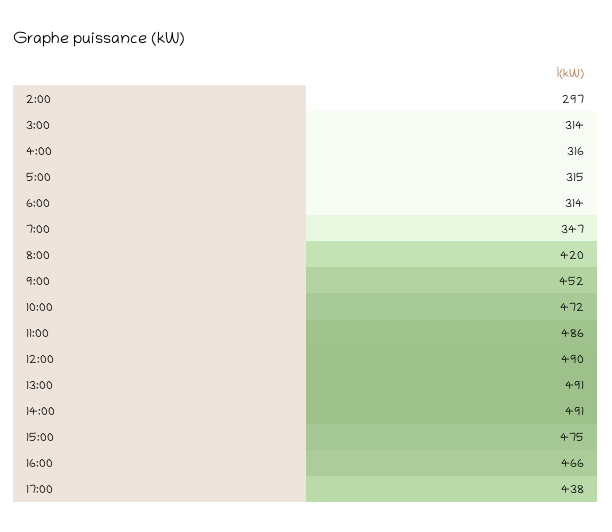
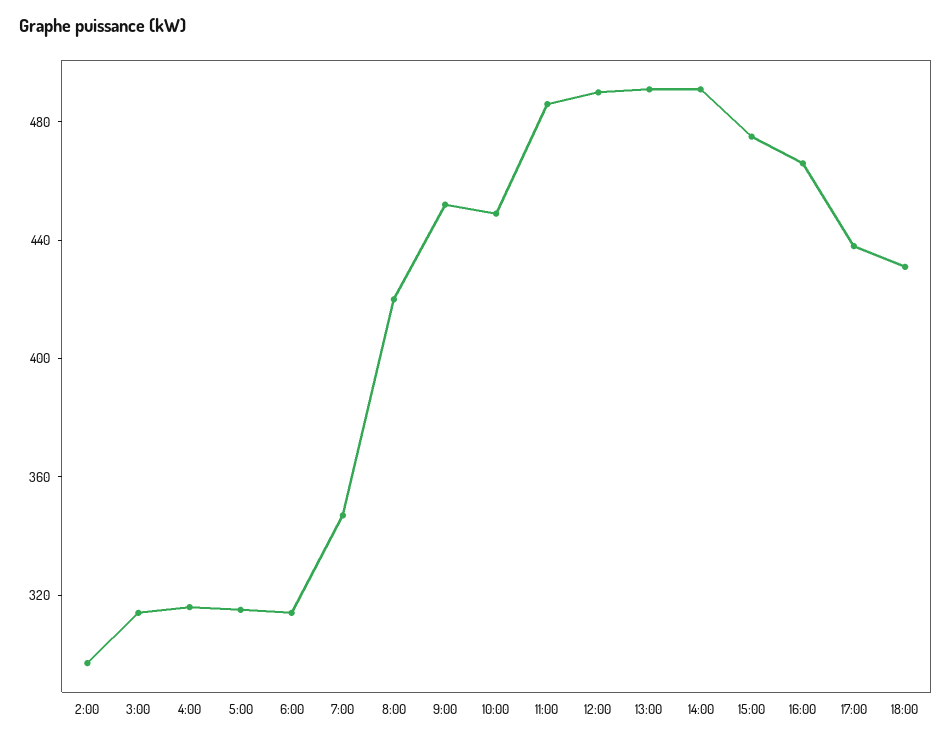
10:00: 472 -> 450
18:00: none -> 430

